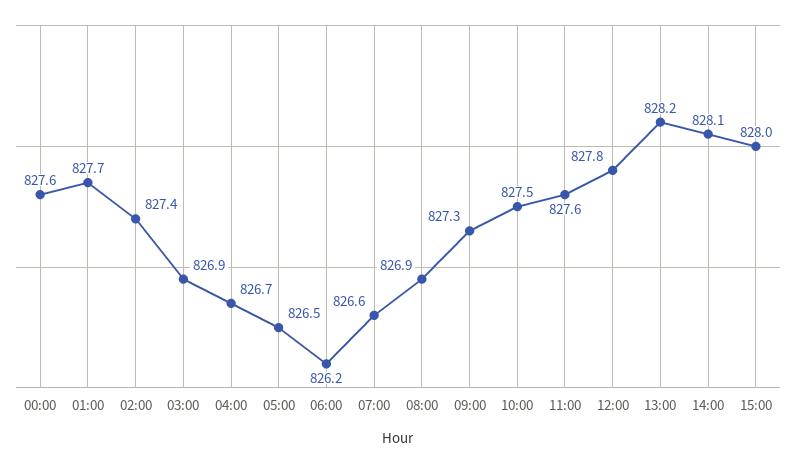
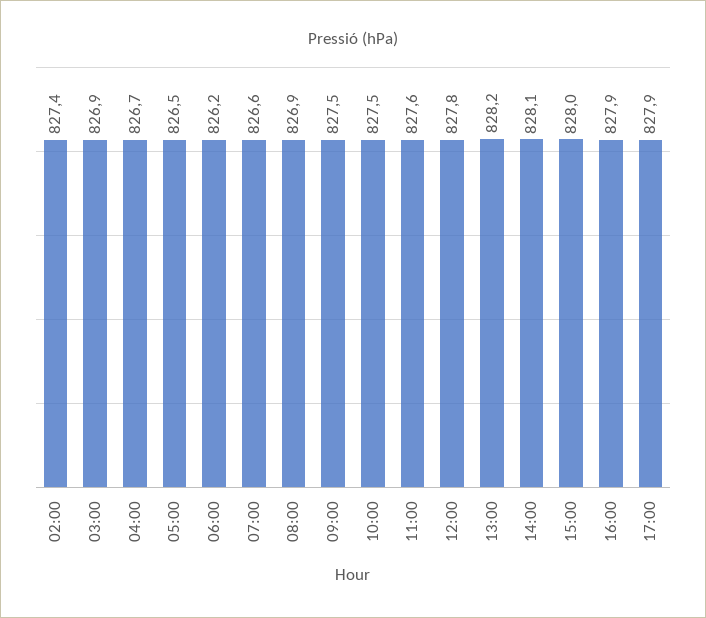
00:00: 827.6 -> none
01:00: 827.7 -> none
09:00: 827.3 -> 827.5
16:00: none -> 827.9
17:00: none -> 827.9

